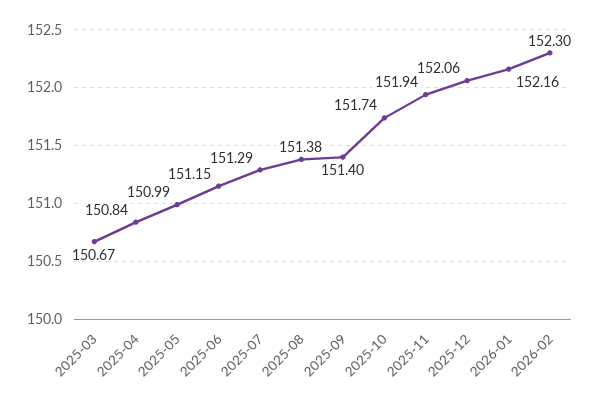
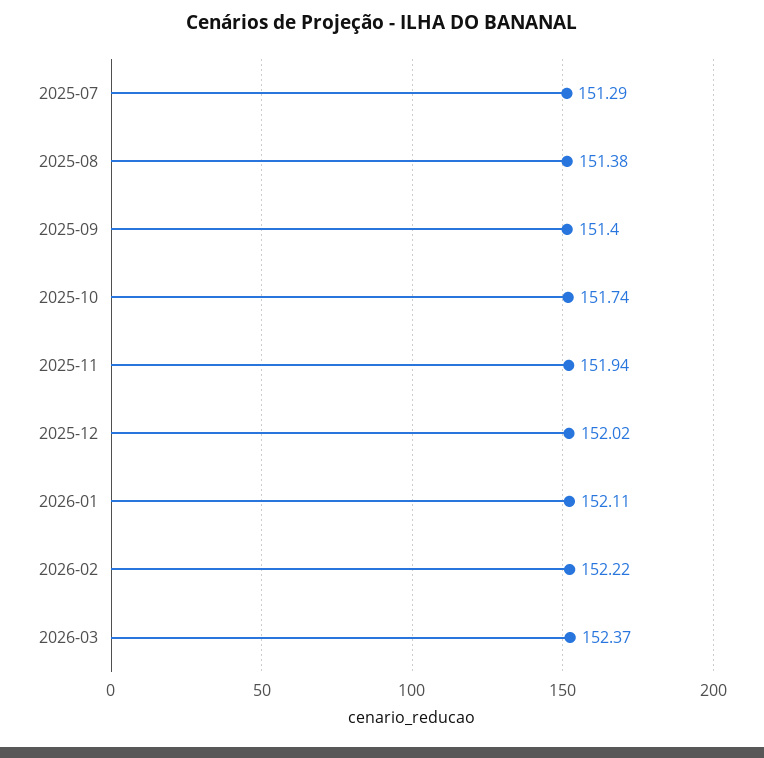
2025-03: 150.67 -> none
2025-04: 150.84 -> none
2025-05: 150.99 -> none
2025-06: 151.15 -> none
2025-12: 152.06 -> 152.02
2026-01: 152.16 -> 152.11
2026-02: 152.3 -> 152.22
2026-03: none -> 152.37

